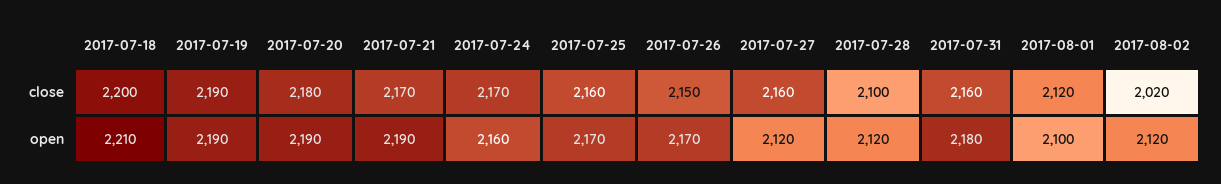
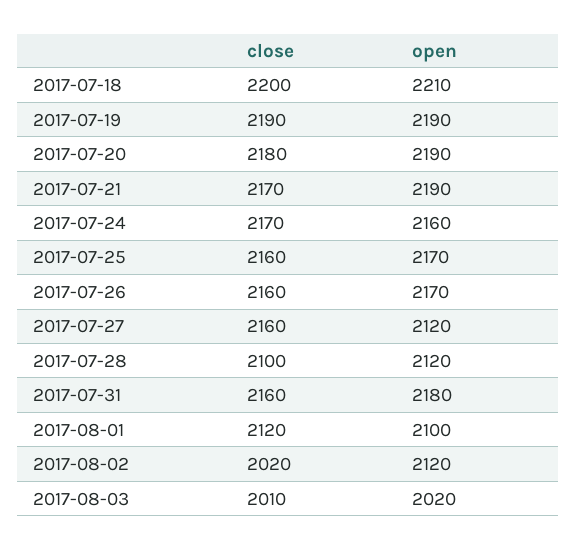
2017-07-26, close: 2150 -> 2160
2017-08-03, close: none -> 2010
2017-08-03, open: none -> 2020

